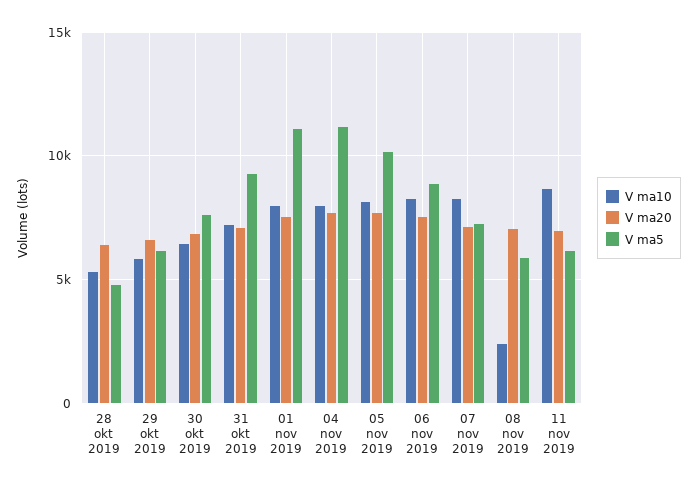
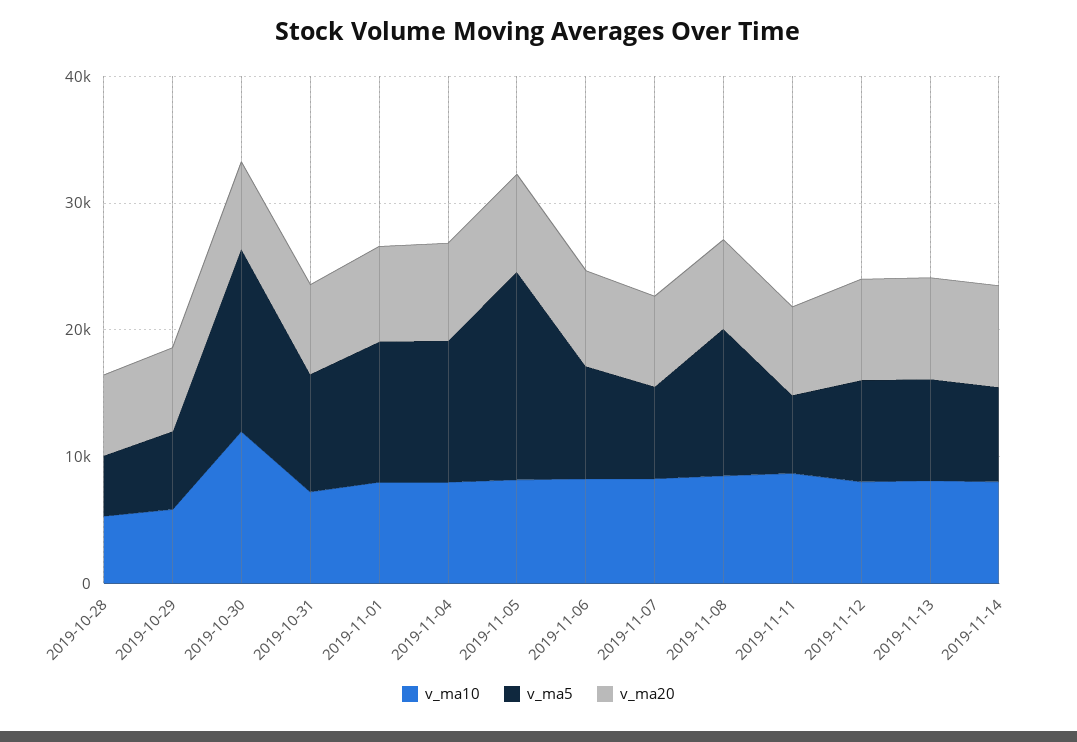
V ma10, 30 okt 2019: 6500 -> 12000
V ma5, 30 okt 2019: 7500 -> 14000
V ma5, 05 nov 2019: 10000 -> 16000
V ma10, 08 nov 2019: 2500 -> 8000
V ma5, 08 nov 2019: 6000 -> 12000
V ma10, 2019-11-12: none -> 8000
V ma5, 2019-11-12: none -> 8000
V ma20, 2019-11-12: none -> 8000
V ma10, 2019-11-13: none -> 8000
V ma5, 2019-11-13: none -> 8000
V ma20, 2019-11-13: none -> 8000
V ma10, 2019-11-14: none -> 8000
V ma5, 2019-11-14: none -> 8000
V ma20, 2019-11-14: none -> 8000

